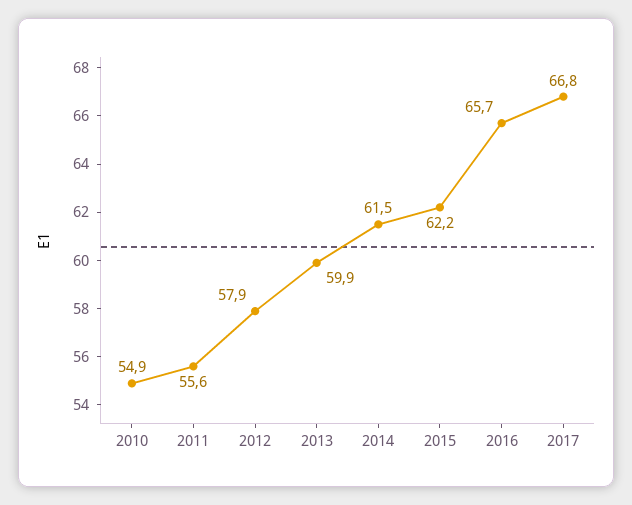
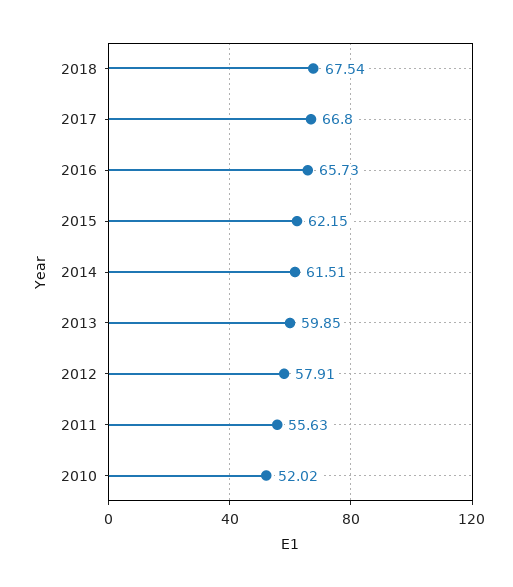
2010: 54.9 -> 52.02
2018: none -> 67.54

